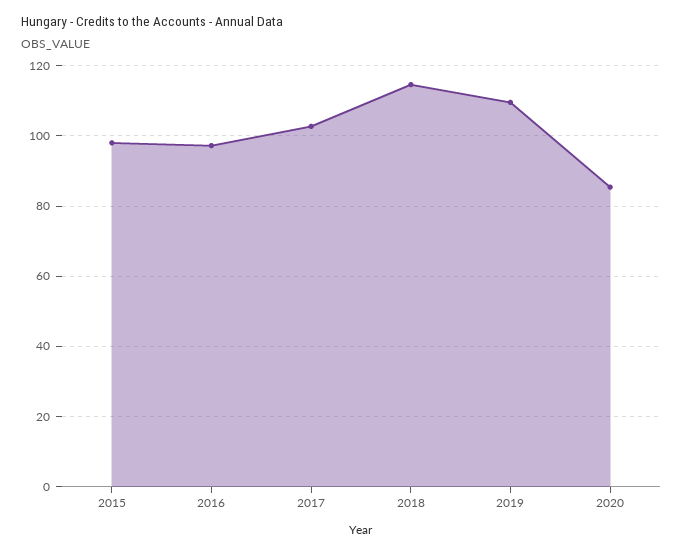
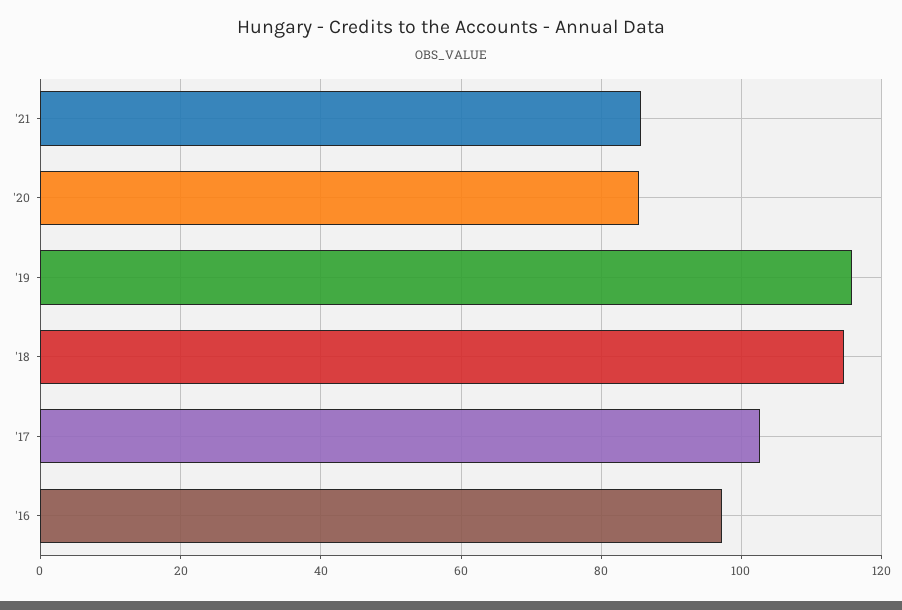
2015: 98 -> none
2019: 110 -> 116
'21: none -> 86

